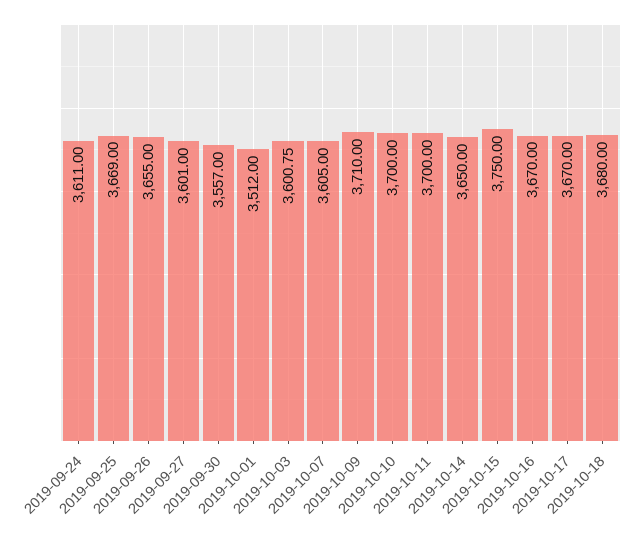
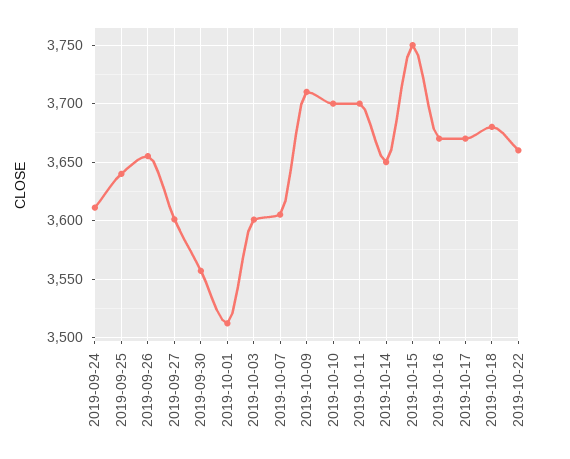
2019-09-25: 3669 -> 3640
2019-10-22: none -> 3660

